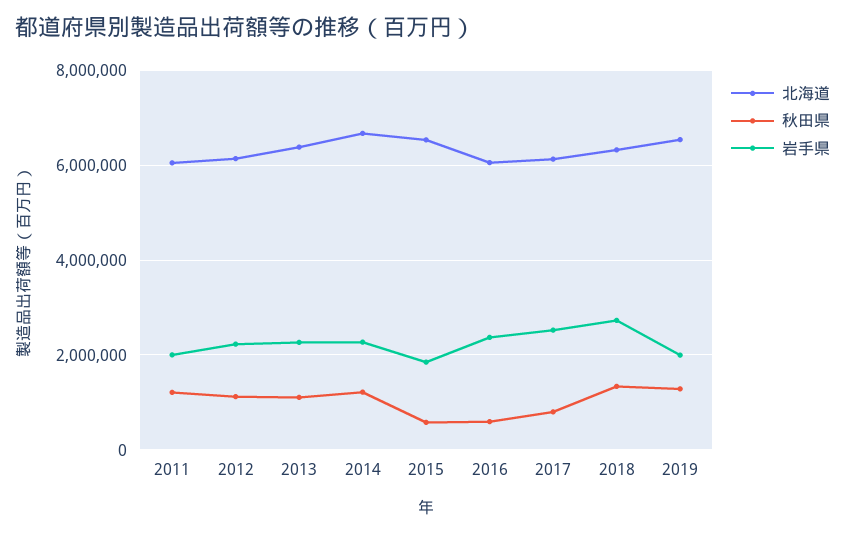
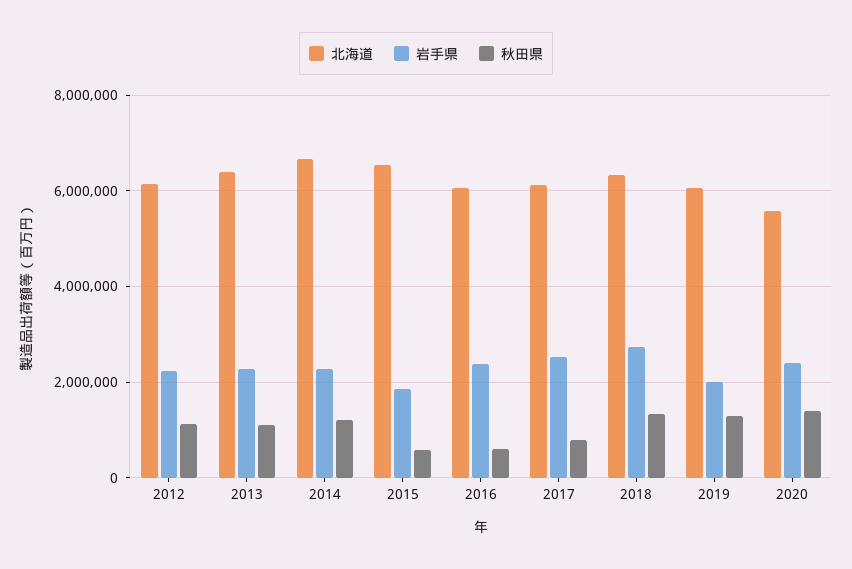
北海道, 2011: 6000000 -> none
秋田県, 2011: 1200000 -> none
岩手県, 2011: 2000000 -> none
北海道, 2019: 6600000 -> 6000000
北海道, 2020: none -> 5600000
岩手県, 2020: none -> 2400000
秋田県, 2020: none -> 1400000

